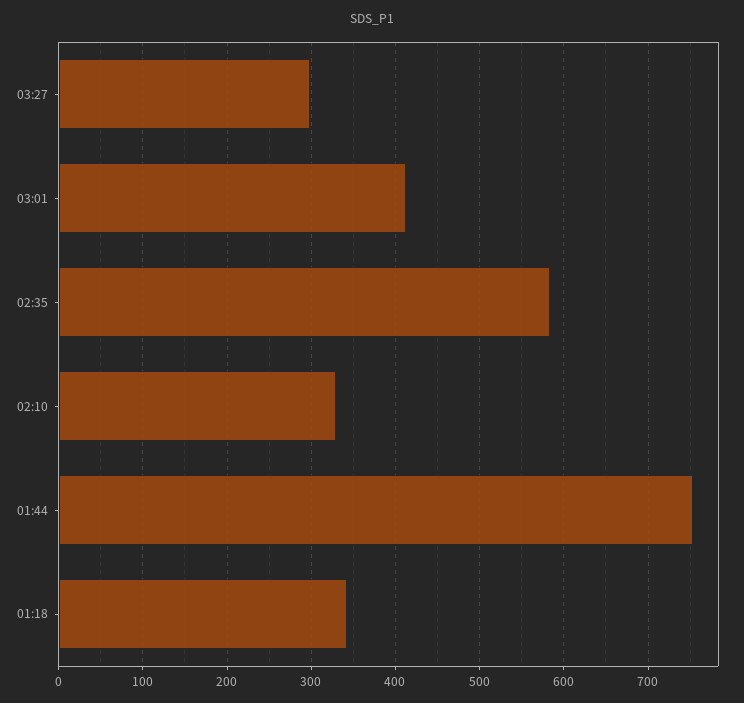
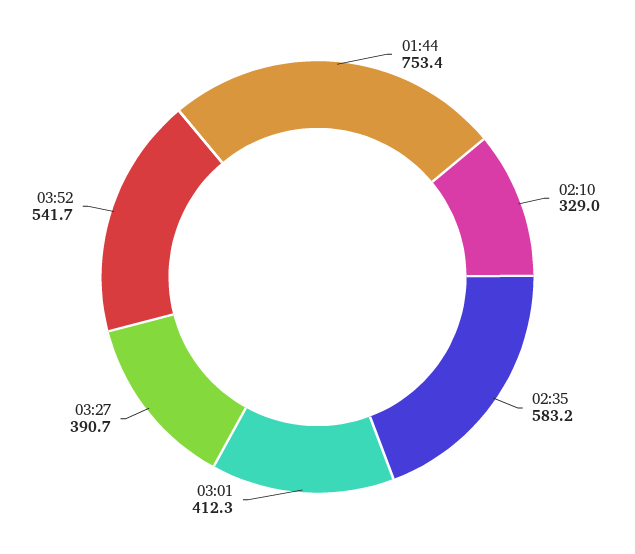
03:27: 300 -> 390.7
01:18: 340 -> none
03:52: none -> 541.7

